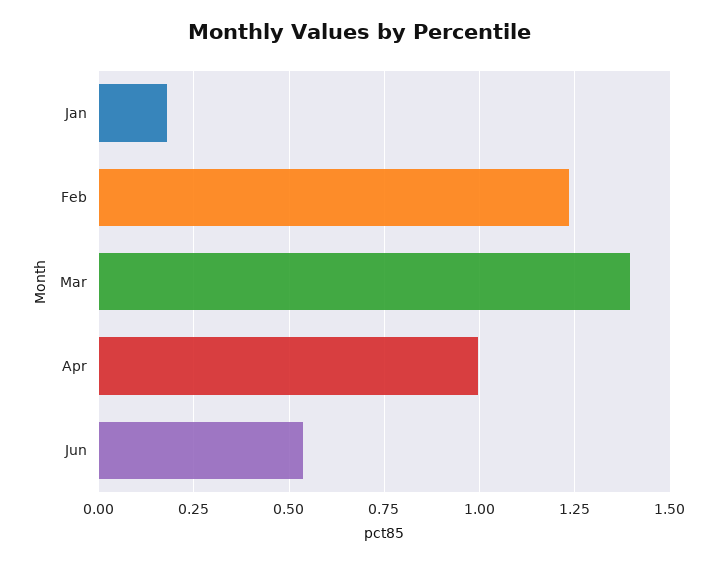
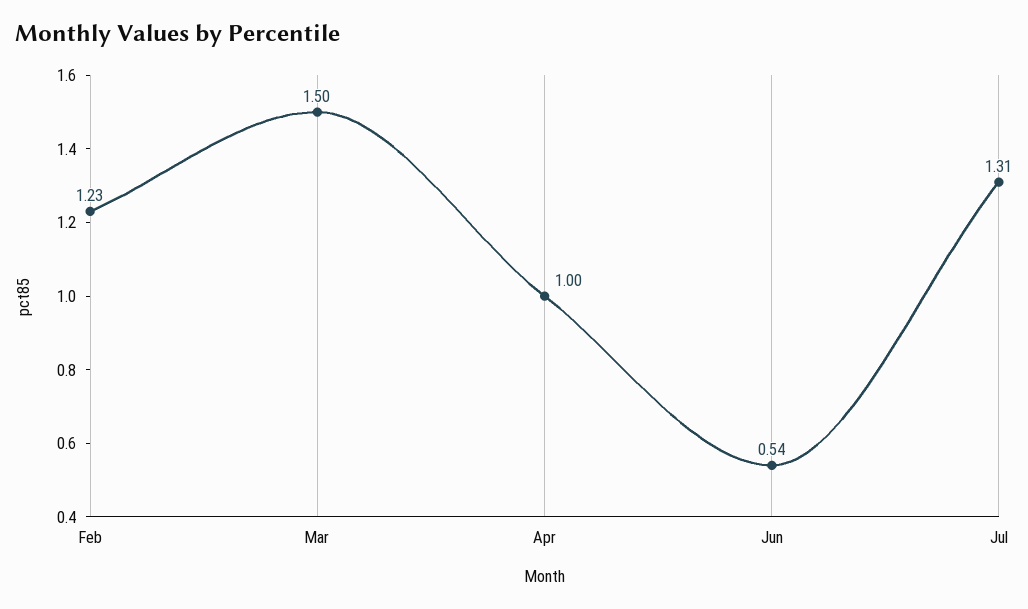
Jan: 0.175 -> none
Mar: 1.4 -> 1.5
Jul: none -> 1.31

